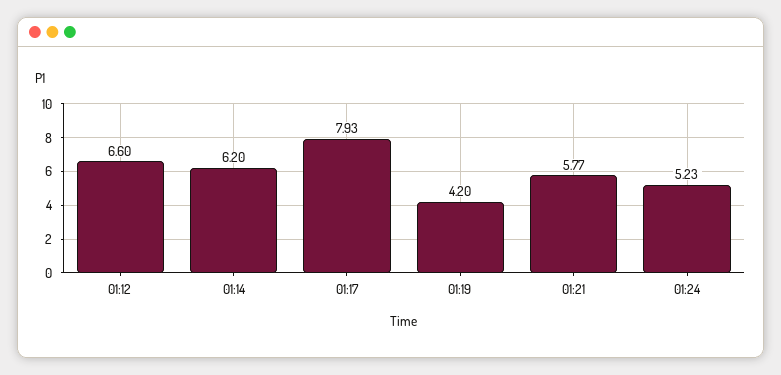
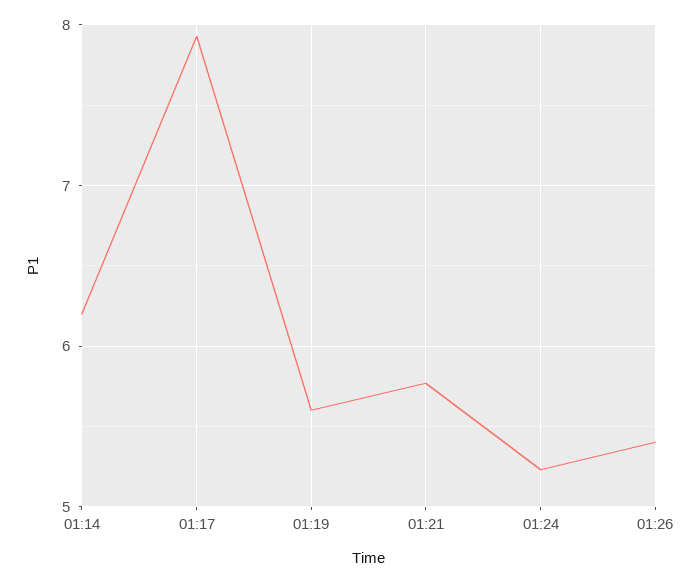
01:12: 6.6 -> none
01:19: 4.2 -> 5.6
01:26: none -> 5.4

